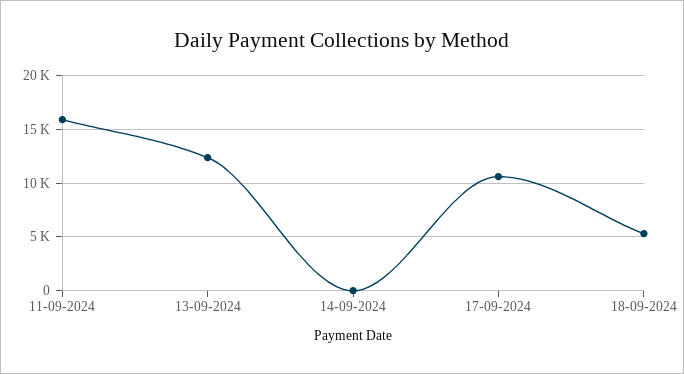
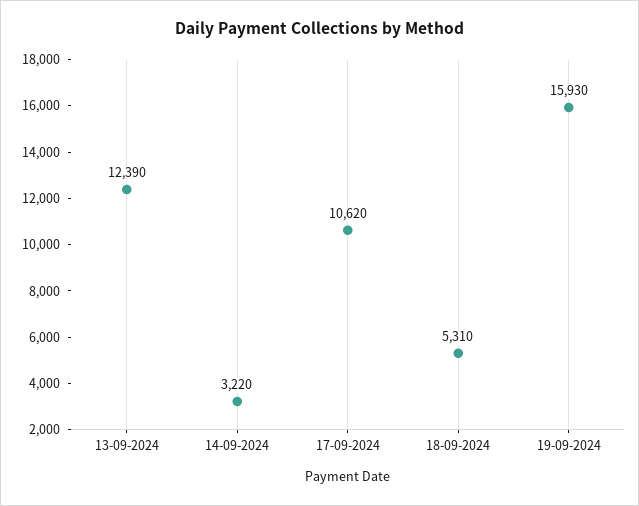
11-09-2024: 16000 -> none
14-09-2024: 0 -> 3220
19-09-2024: none -> 15930

